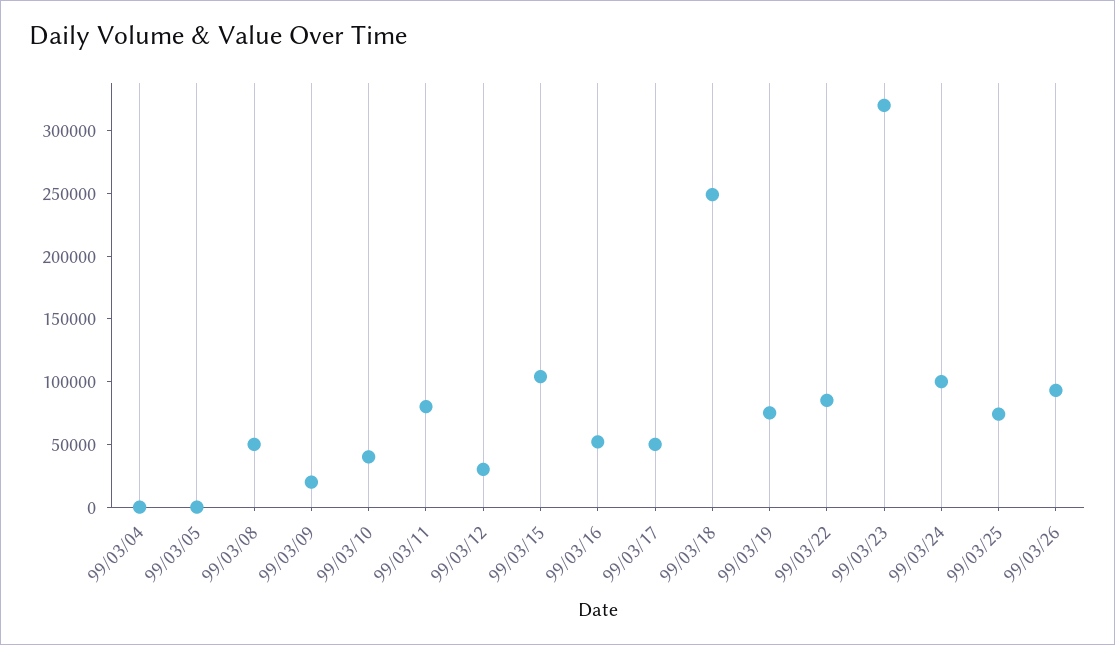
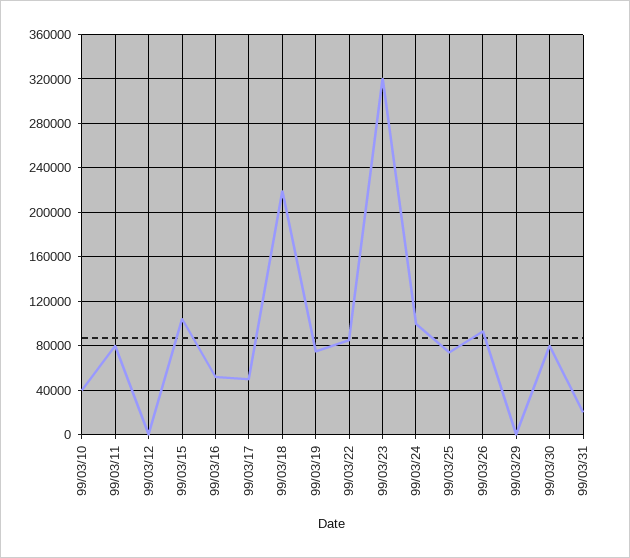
99/03/04: 0 -> none
99/03/05: 0 -> none
99/03/08: 50000 -> none
99/03/09: 20000 -> none
99/03/12: 30000 -> 0
99/03/18: 250000 -> 220000
99/03/29: none -> 0
99/03/30: none -> 80000
99/03/31: none -> 20000

